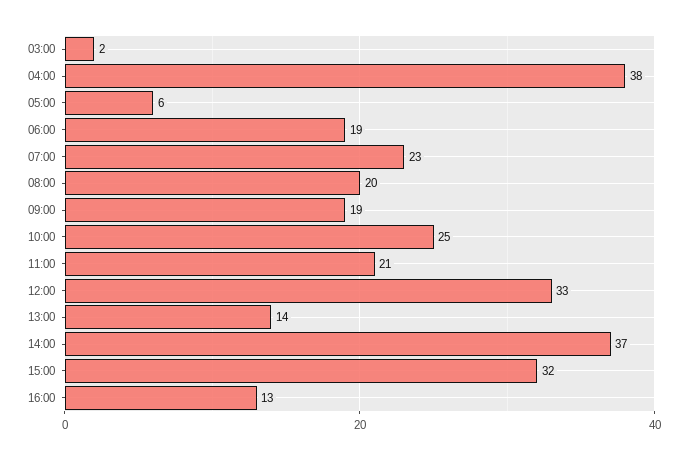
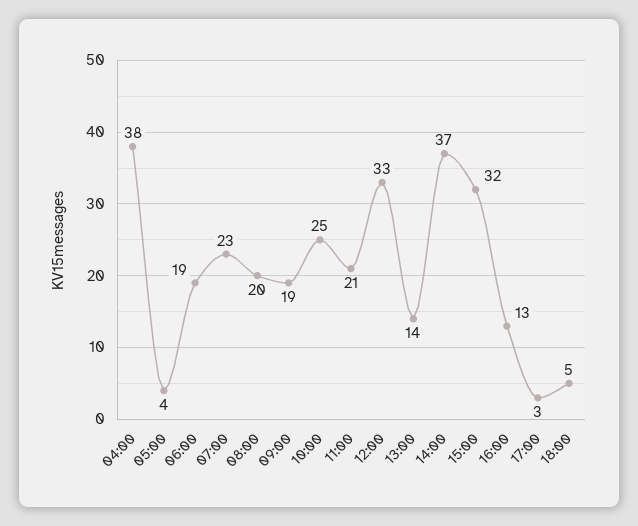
03:00: 2 -> none
05:00: 6 -> 4
17:00: none -> 3
18:00: none -> 5

